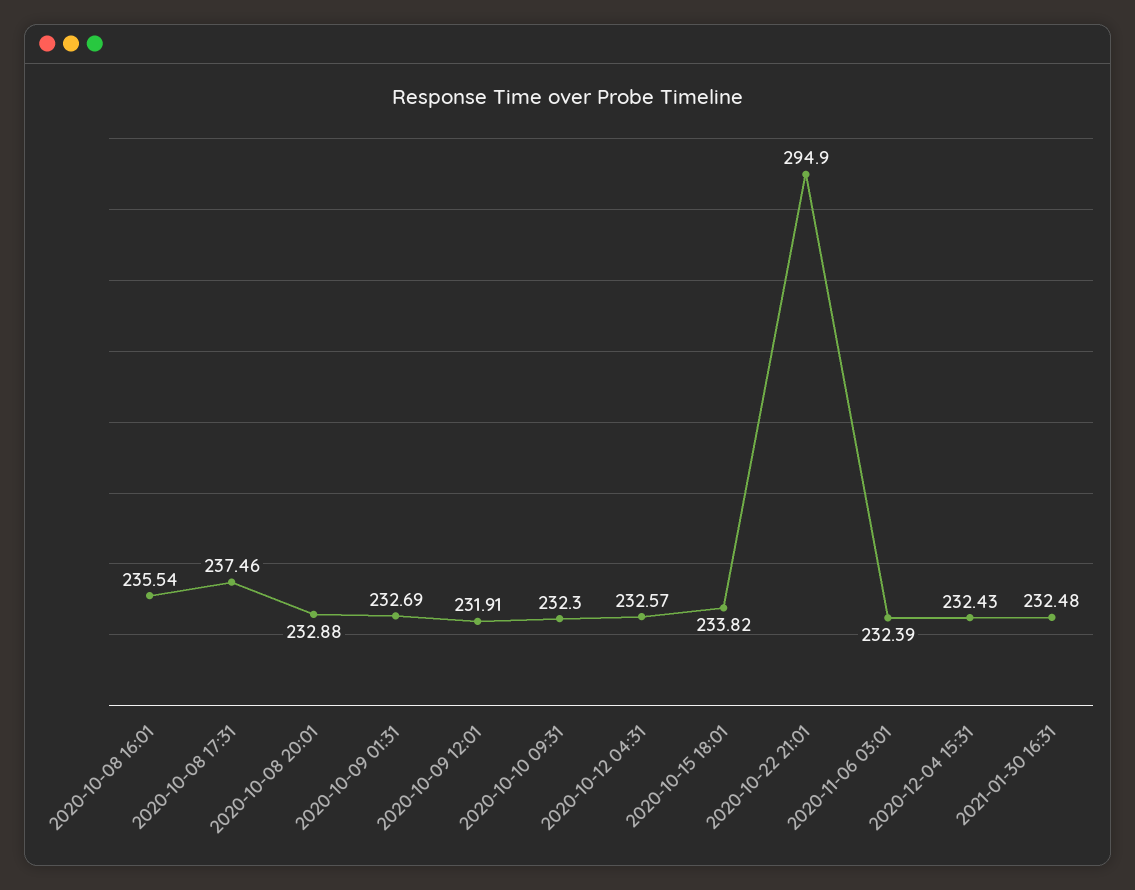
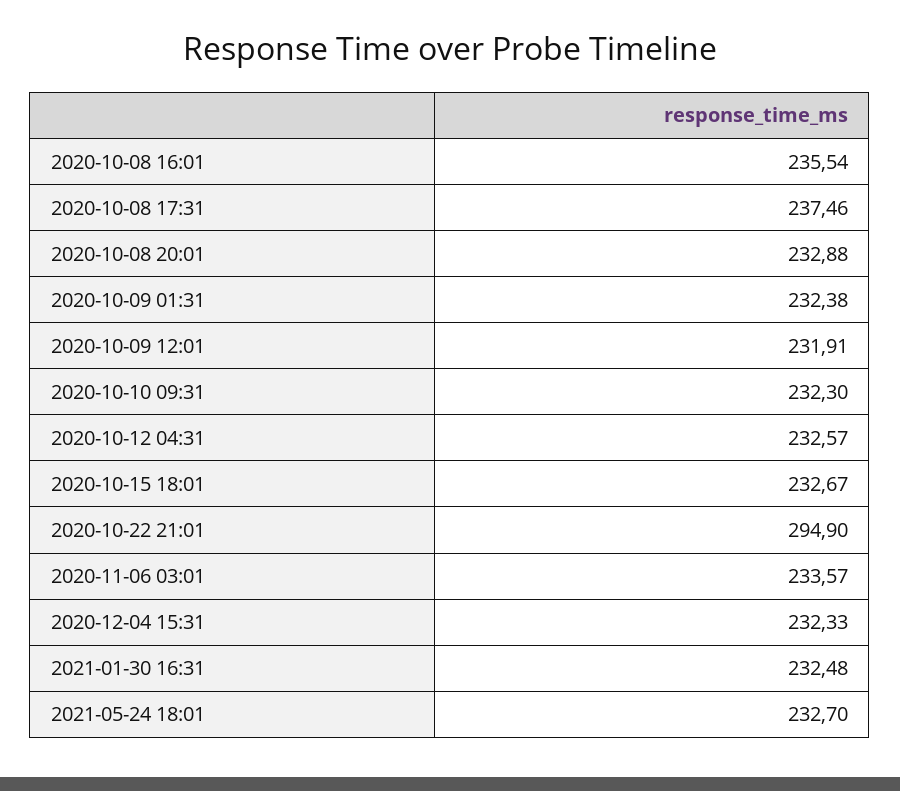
2020-10-09 01:31: 232.69 -> 232.38
2020-10-15 18:01: 233.82 -> 232.67
2020-11-06 03:01: 232.39 -> 233.57
2020-12-04 15:31: 232.43 -> 232.33
2021-05-24 18:01: none -> 232.7

